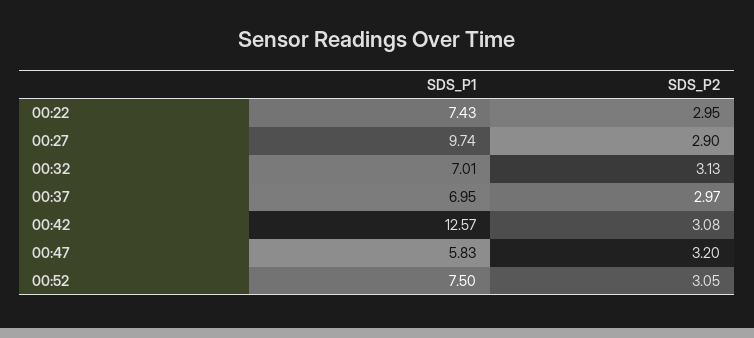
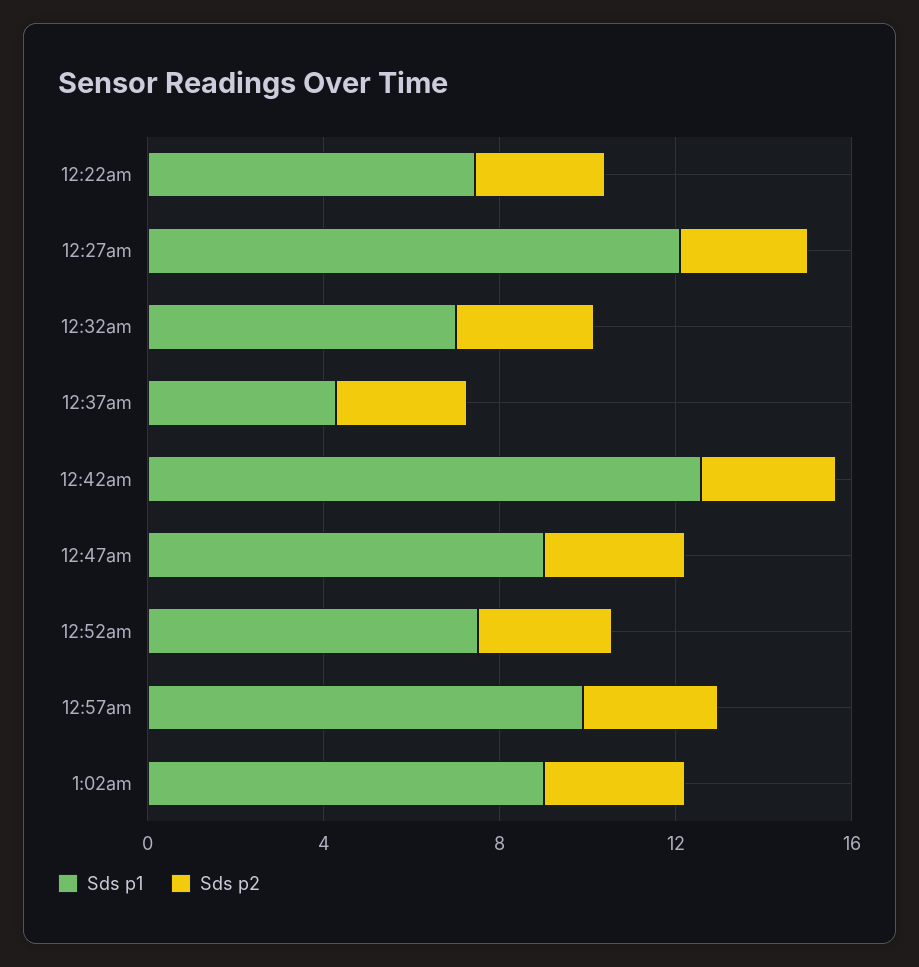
SDS_P1, 00:27: 9.74 -> 12
SDS_P1, 00:37: 6.95 -> 4
SDS_P1, 00:47: 5.83 -> 9
SDS_P1, 12:57am: none -> 10
SDS_P2, 12:57am: none -> 3
SDS_P1, 1:02am: none -> 9
SDS_P2, 1:02am: none -> 3

